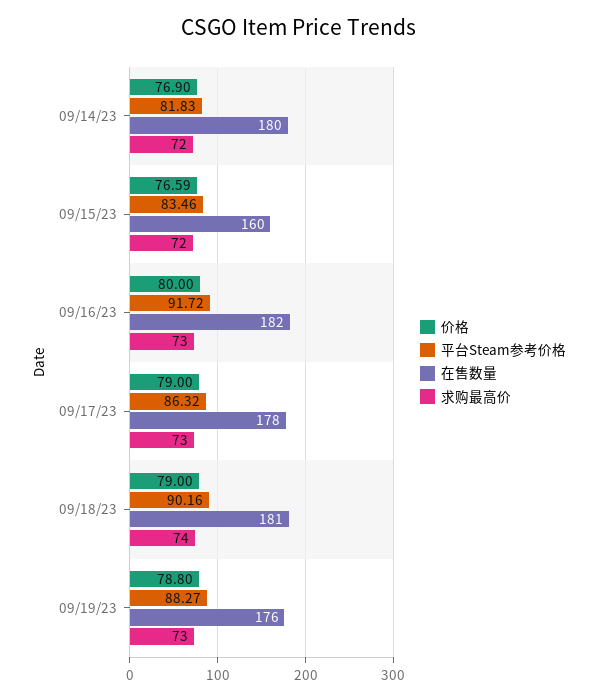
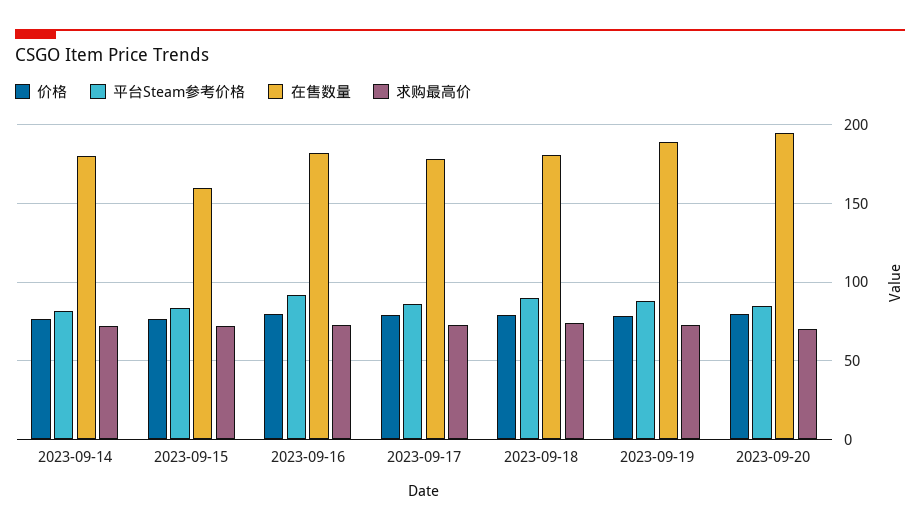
在售数量, 09/19/23: 176 -> 190
价格, 2023-09-20: none -> 80
平台Steam参考价格, 2023-09-20: none -> 85
在售数量, 2023-09-20: none -> 195
求购最高价, 2023-09-20: none -> 70

